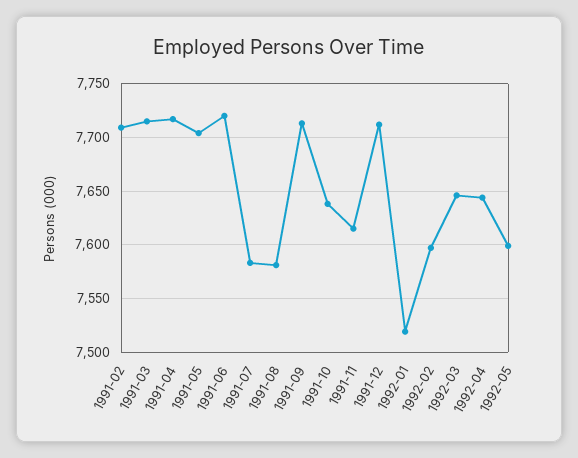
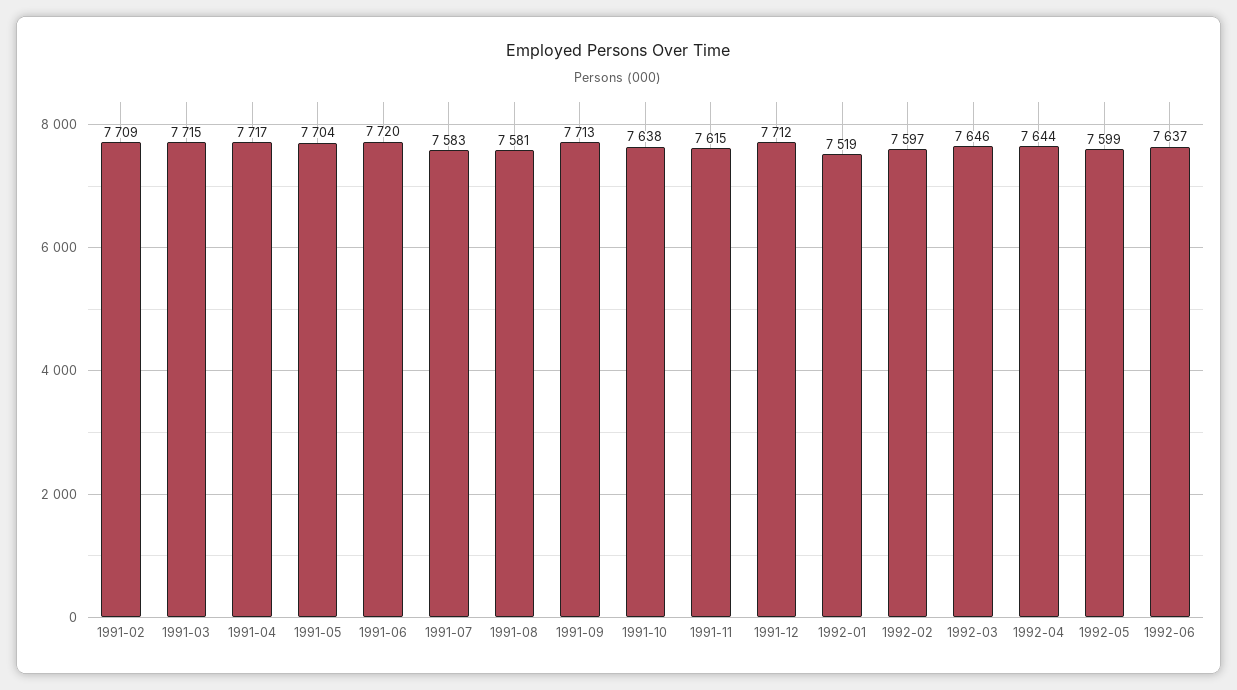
1992-06: none -> 7637

